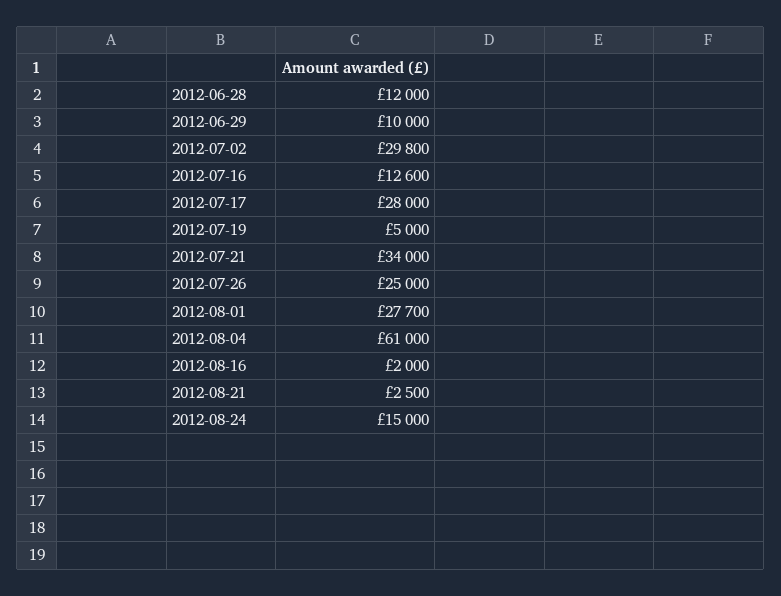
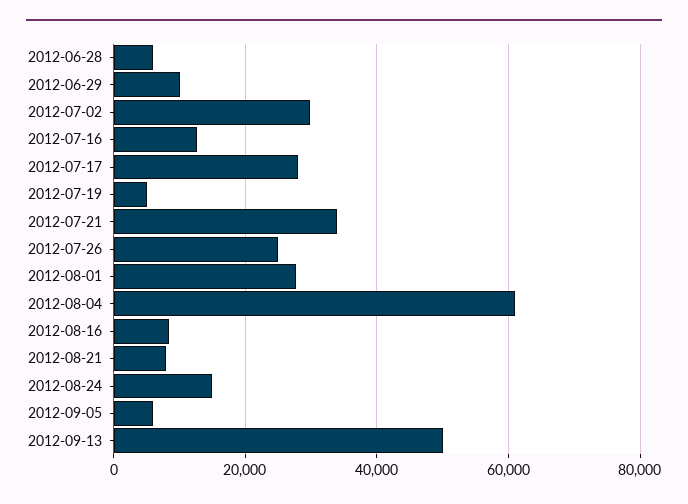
2012-06-28: 12000 -> 6000
2012-08-16: 2000 -> 8000
2012-08-21: 2500 -> 8000
2012-09-05: none -> 6000
2012-09-13: none -> 50000

